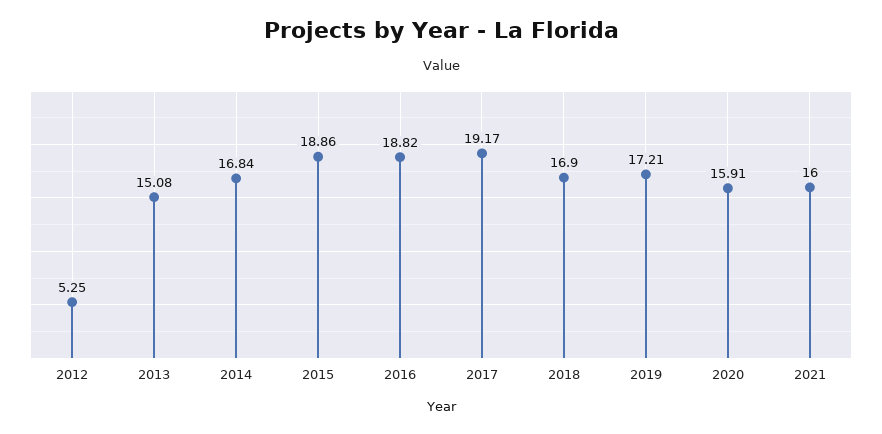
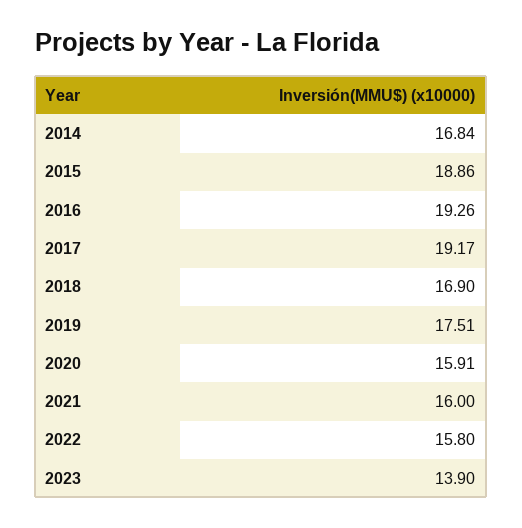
2012: 5.25 -> none
2013: 15.08 -> none
2016: 18.82 -> 19.26
2019: 17.21 -> 17.51
2022: none -> 15.8
2023: none -> 13.9

